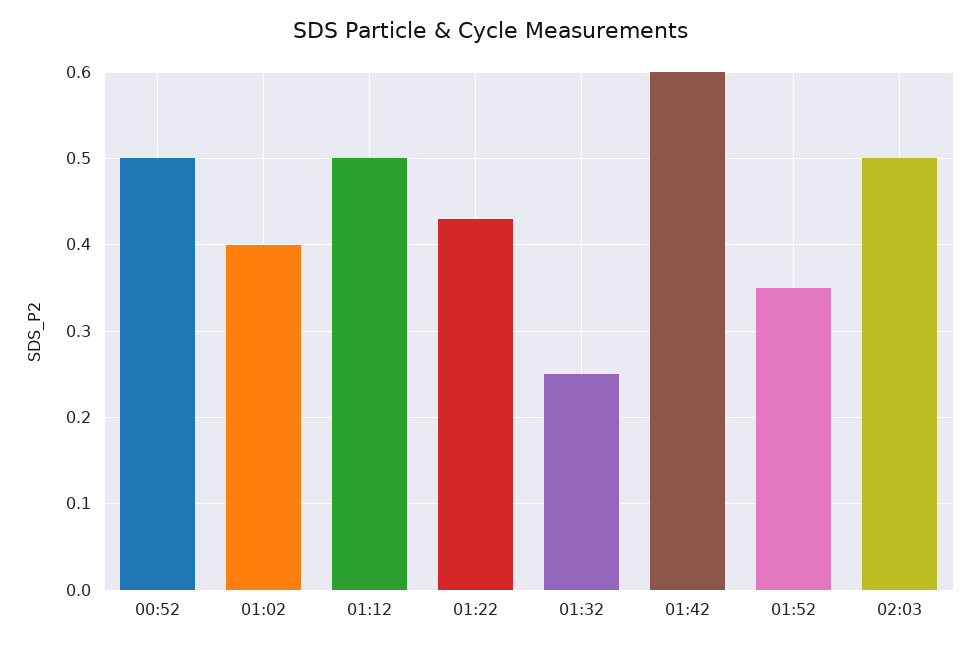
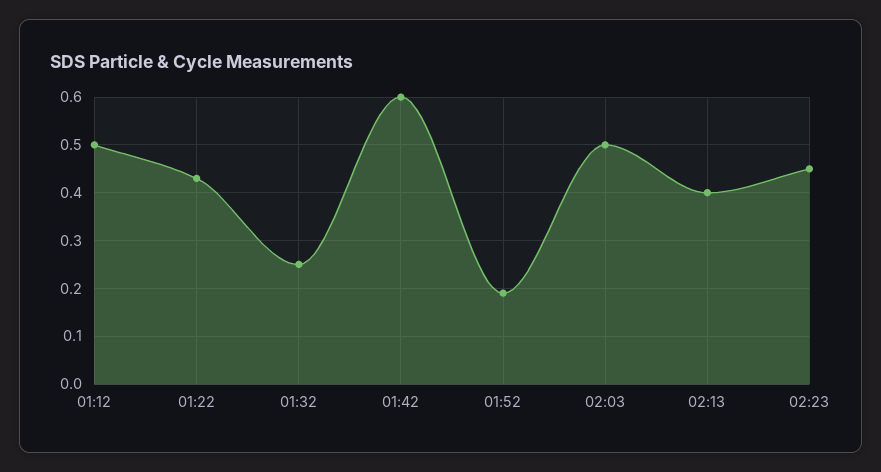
00:52: 0.5 -> none
01:02: 0.4 -> none
01:52: 0.35 -> 0.2
02:13: none -> 0.4
02:23: none -> 0.45

